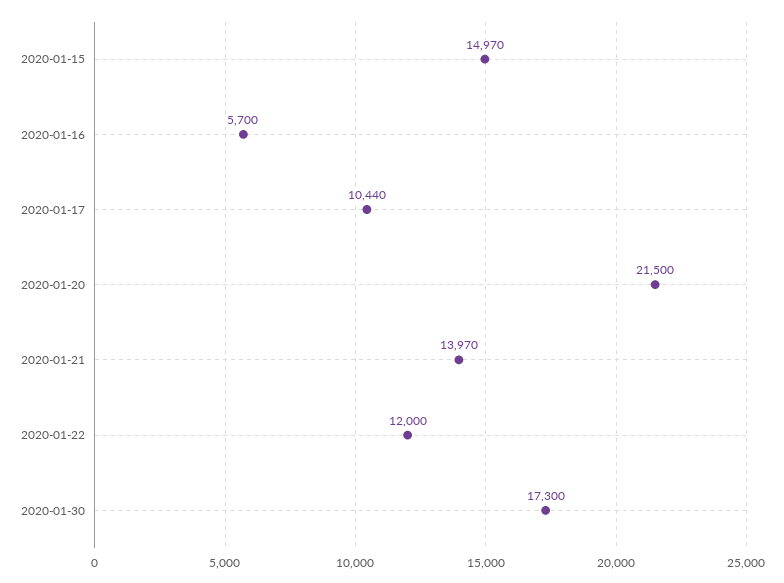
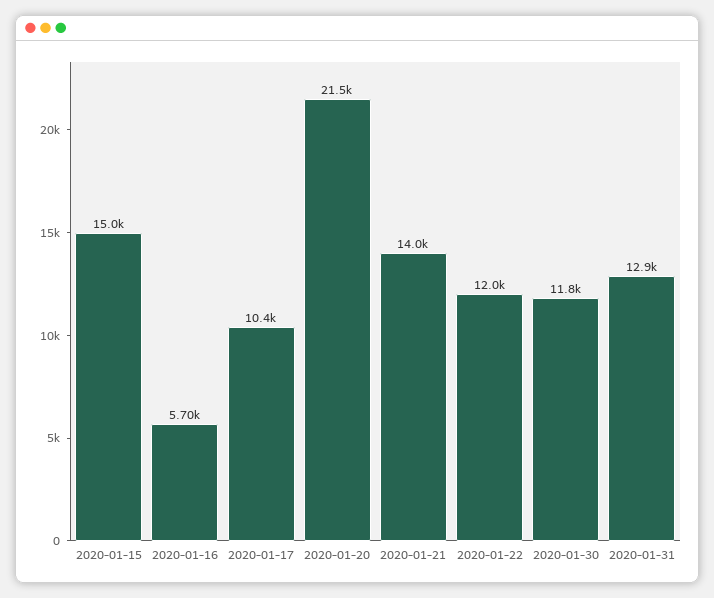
2020-01-30: 17300 -> 11800
2020-01-31: none -> 12900

